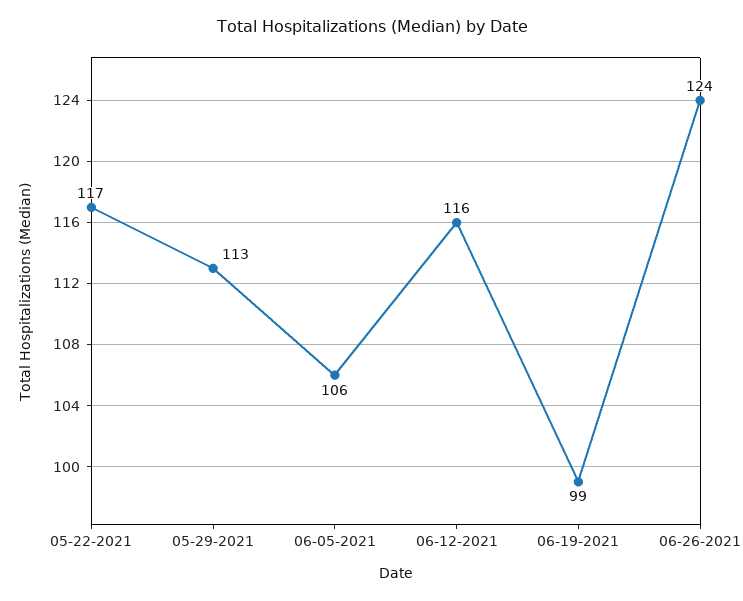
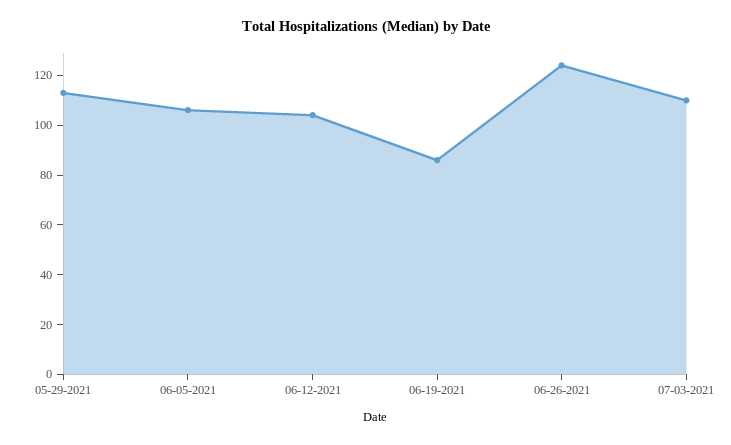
05-22-2021: 117 -> none
06-12-2021: 116 -> 105
06-19-2021: 99 -> 85
07-03-2021: none -> 110

